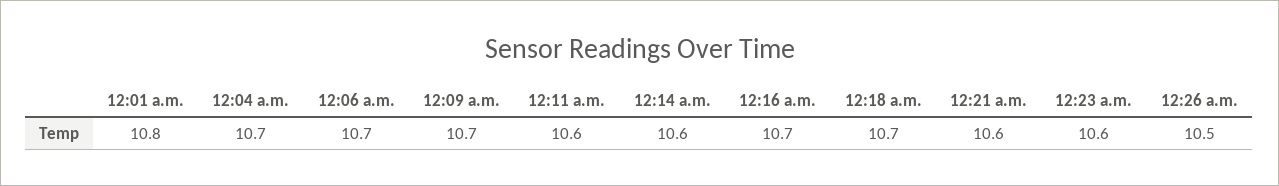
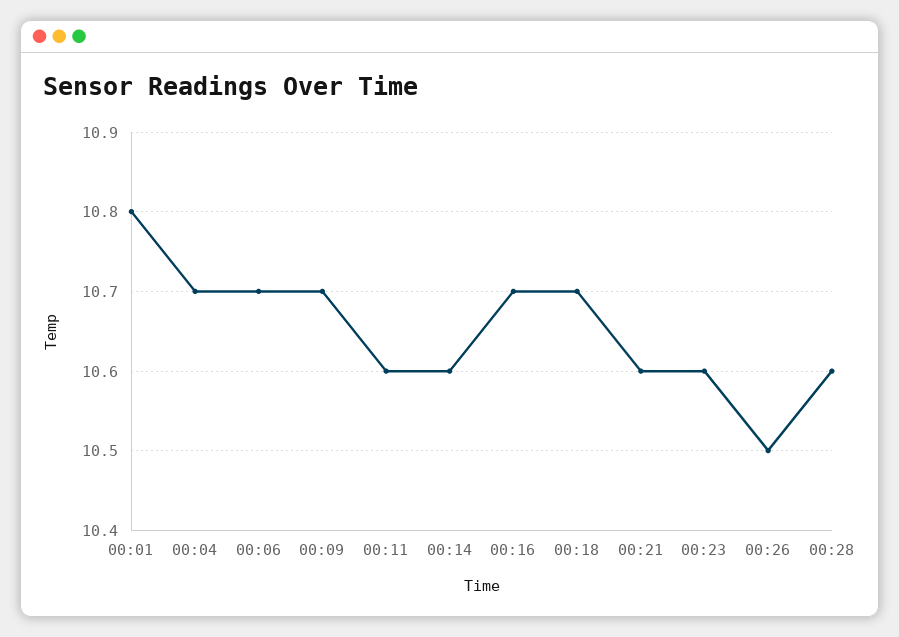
00:28: none -> 10.6

